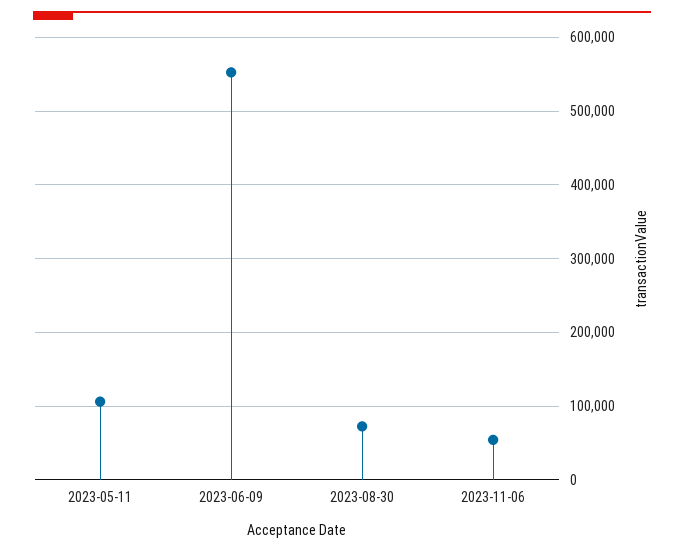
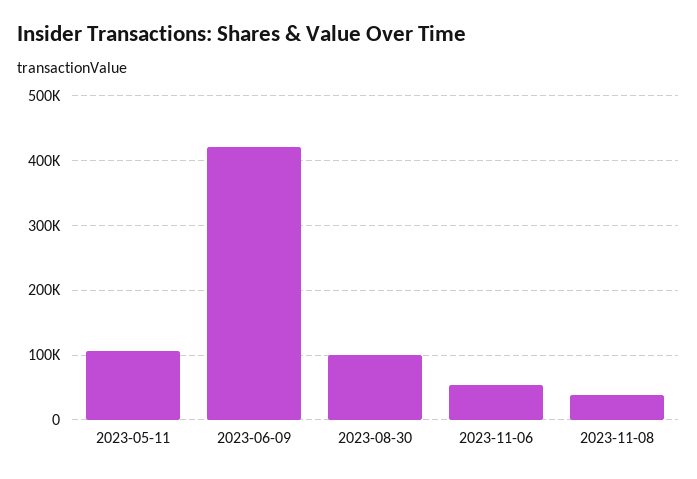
2023-06-09: 550000 -> 420000
2023-08-30: 70000 -> 100000
2023-11-08: none -> 40000

